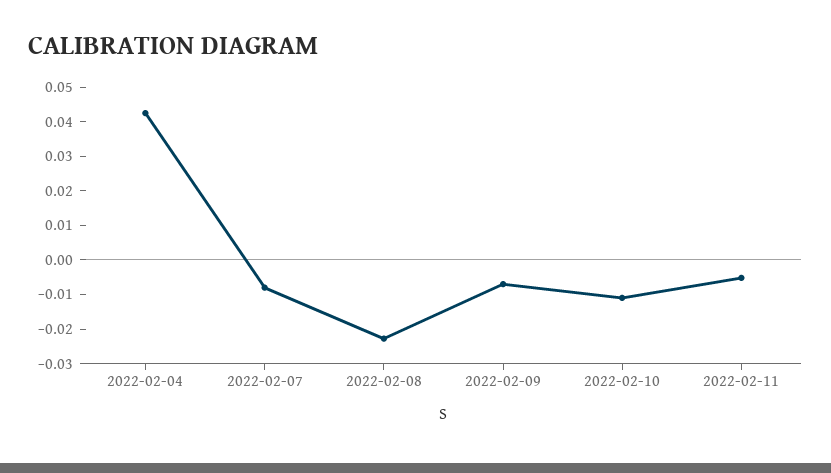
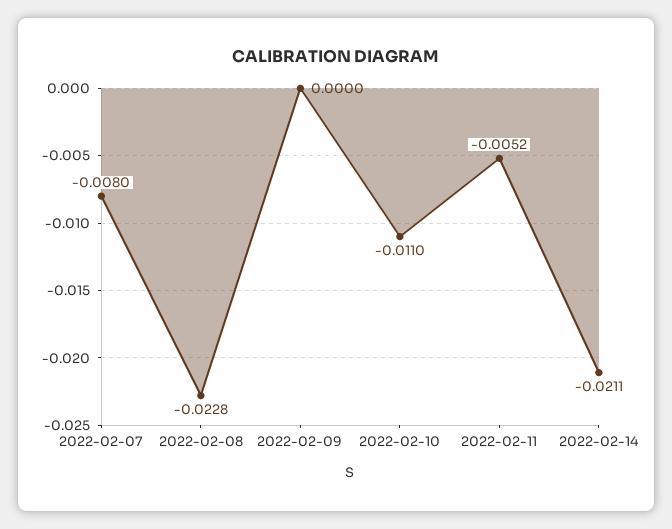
2022-02-04: 0.0425 -> none
2022-02-09: -0.0075 -> 0
2022-02-14: none -> -0.0211

